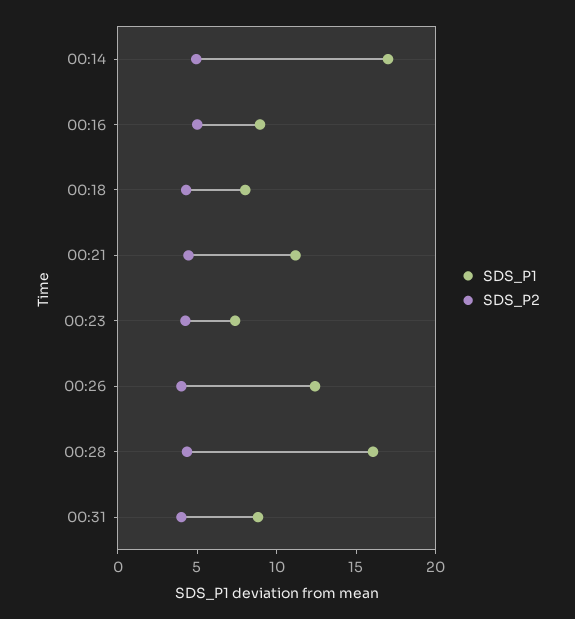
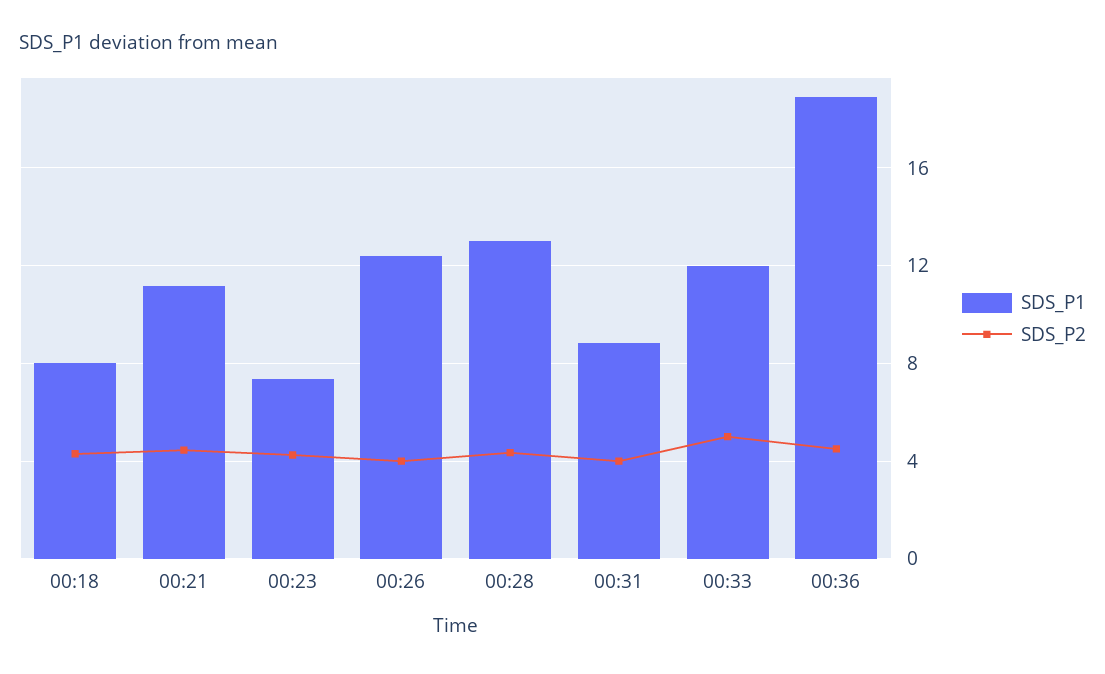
SDS_P1, 00:14: 17 -> none
SDS_P2, 00:14: 5 -> none
SDS_P1, 00:16: 9 -> none
SDS_P2, 00:16: 5 -> none
SDS_P1, 00:28: 16 -> 13
SDS_P1, 00:33: none -> 12
SDS_P2, 00:33: none -> 5
SDS_P1, 00:36: none -> 19
SDS_P2, 00:36: none -> 4.5

